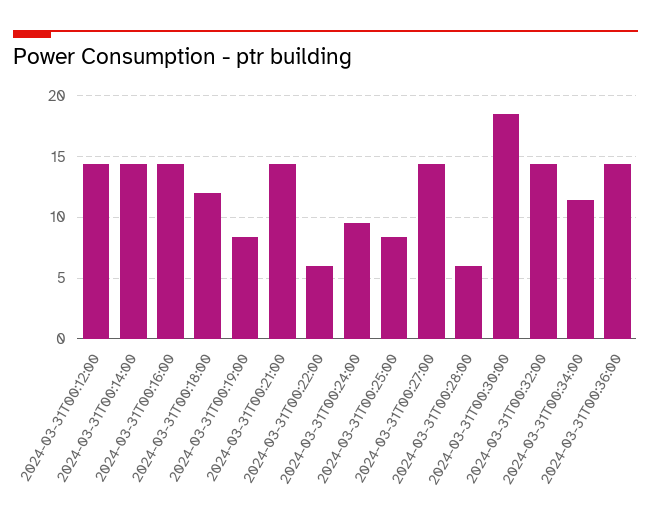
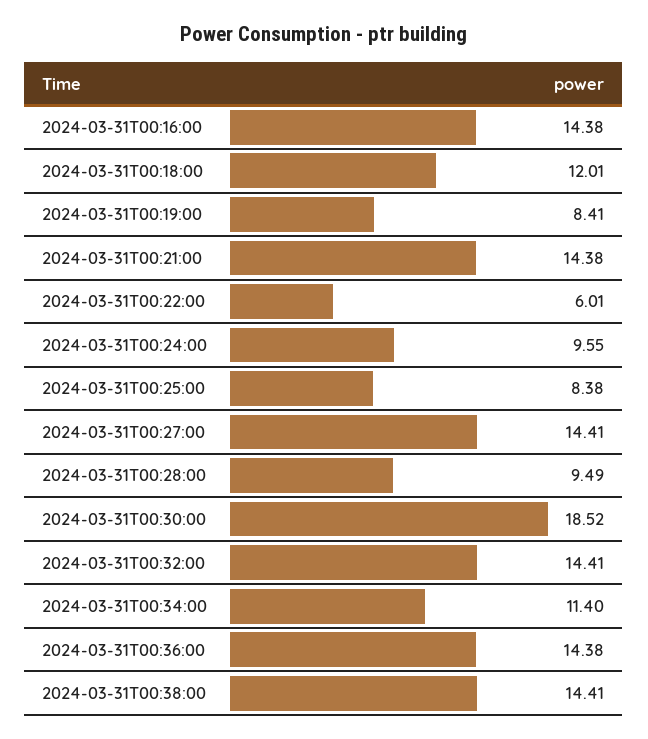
2024-03-31T00:12:00: 14.5 -> none
2024-03-31T00:14:00: 14.5 -> none
2024-03-31T00:28:00: 6 -> 9.49
2024-03-31T00:38:00: none -> 14.41

